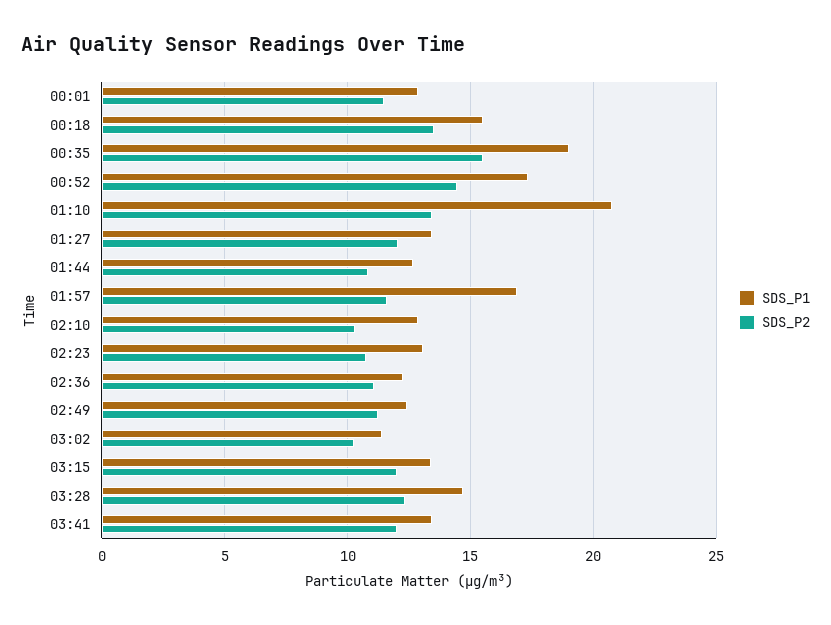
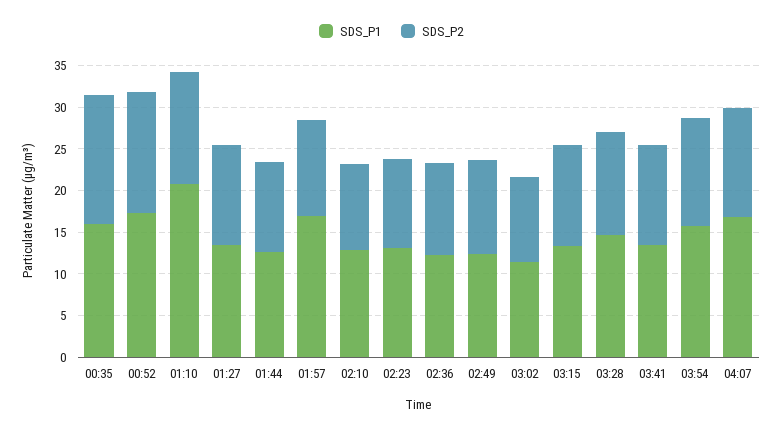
SDS_P1, 00:01: 13 -> none
SDS_P2, 00:01: 11.5 -> none
SDS_P1, 00:18: 15.5 -> none
SDS_P2, 00:18: 13.5 -> none
SDS_P1, 00:35: 19 -> 16
SDS_P1, 03:54: none -> 16
SDS_P2, 03:54: none -> 13
SDS_P1, 04:07: none -> 17
SDS_P2, 04:07: none -> 13

